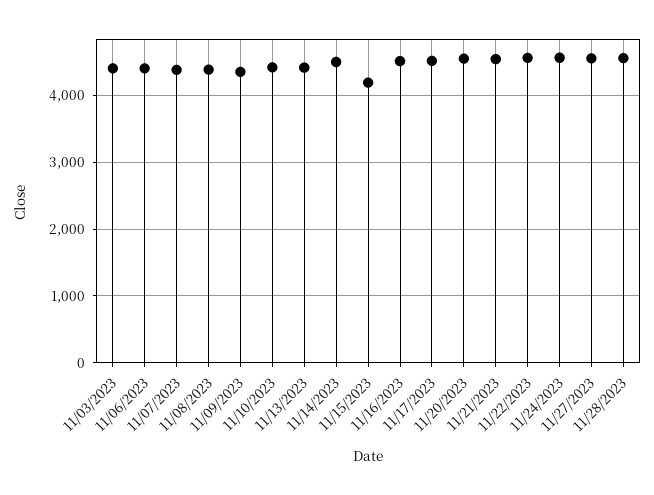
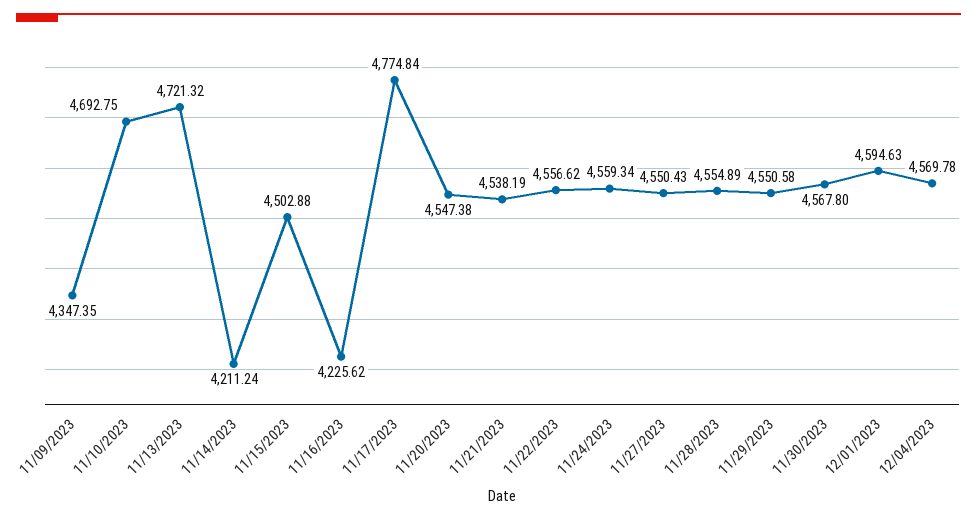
11/03/2023: 4400 -> none
11/06/2023: 4400 -> none
11/07/2023: 4400 -> none
11/08/2023: 4400 -> none
11/10/2023: 4400 -> 4692.75
11/13/2023: 4400 -> 4721.32
11/14/2023: 4500 -> 4211.24
11/15/2023: 4200 -> 4502.88
11/16/2023: 4500 -> 4225.62
11/17/2023: 4500 -> 4774.84
11/29/2023: none -> 4550.58
11/30/2023: none -> 4567.8
12/01/2023: none -> 4594.63
12/04/2023: none -> 4569.78

